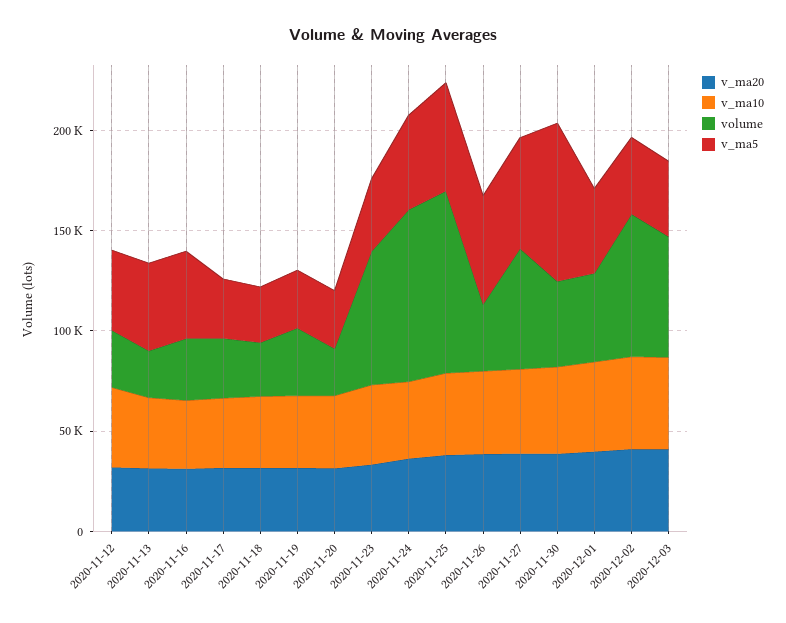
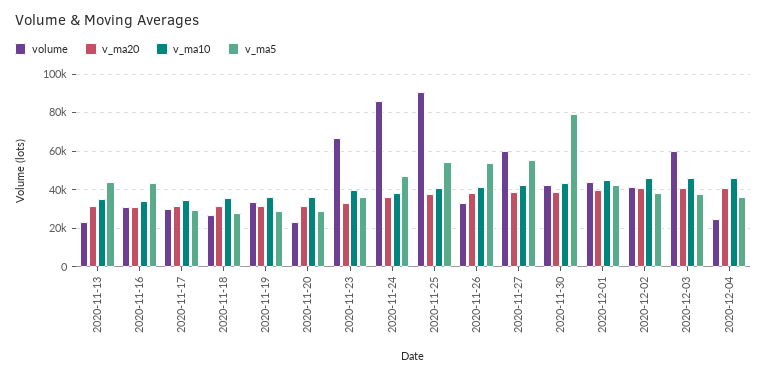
v_ma20, 2020-11-12: 30000 -> none
v_ma10, 2020-11-12: 40000 -> none
volume, 2020-11-12: 30000 -> none
v_ma5, 2020-11-12: 40000 -> none
volume, 2020-12-02: 70000 -> 40000
volume, 2020-12-04: none -> 25000
v_ma20, 2020-12-04: none -> 40000
v_ma10, 2020-12-04: none -> 45000
v_ma5, 2020-12-04: none -> 35000

